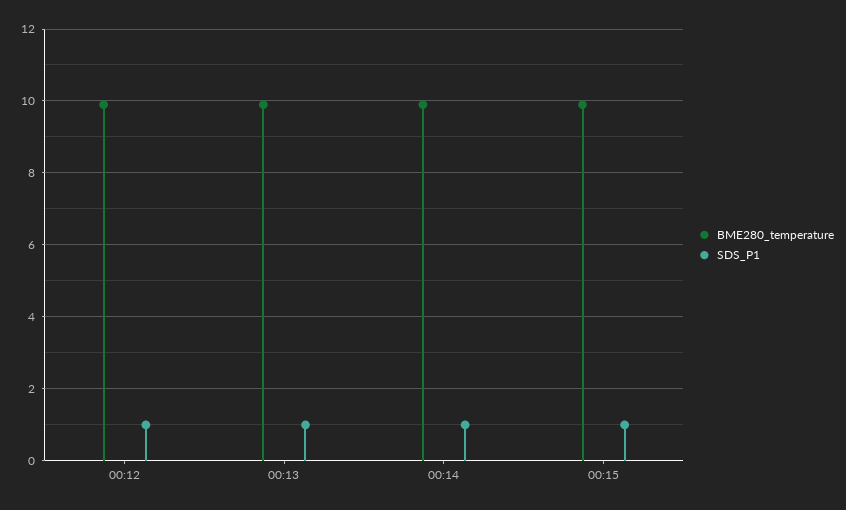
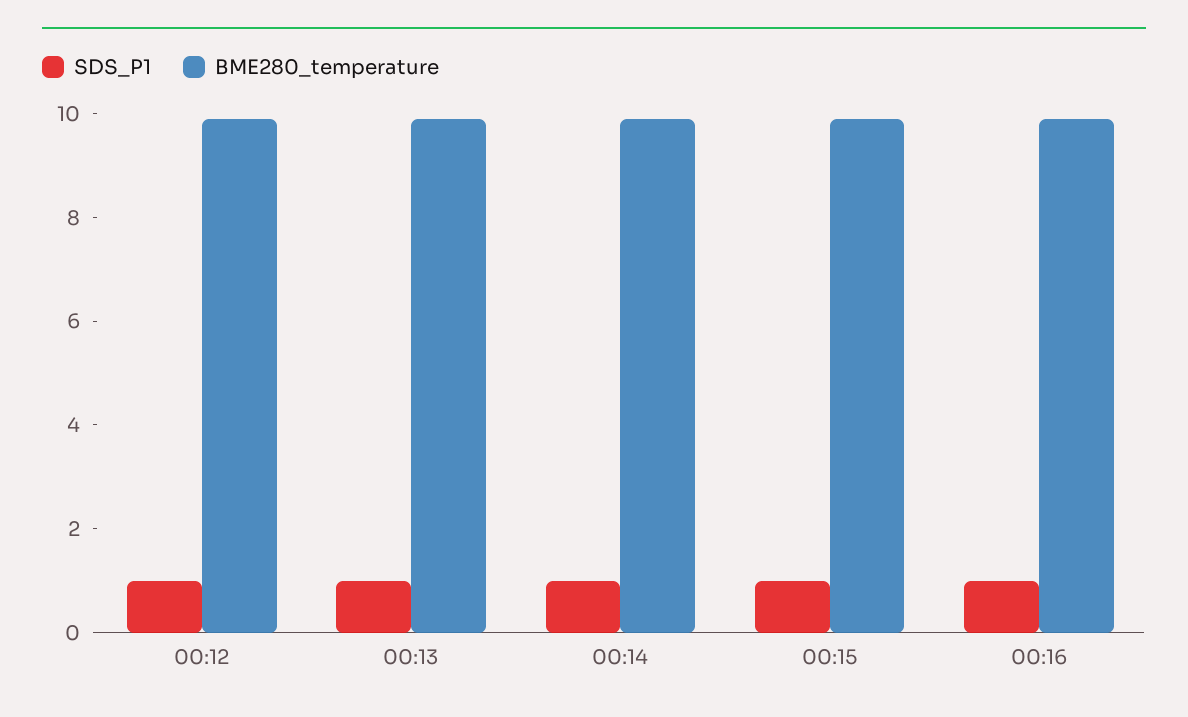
SDS_P1, 00:16: none -> 1
BME280_temperature, 00:16: none -> 10

